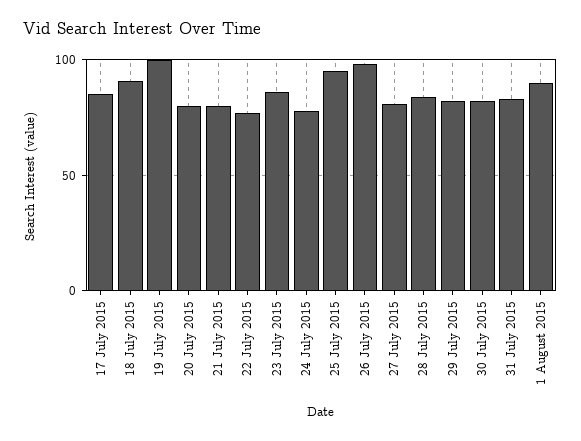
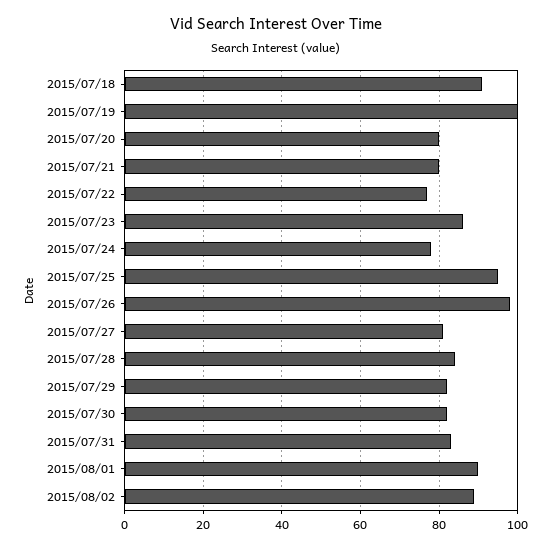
17 July 2015: 85 -> none
2015/08/02: none -> 90

